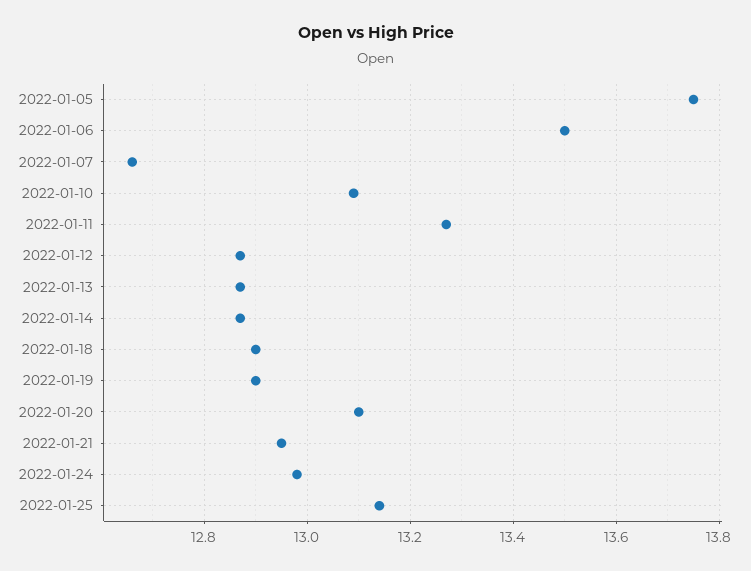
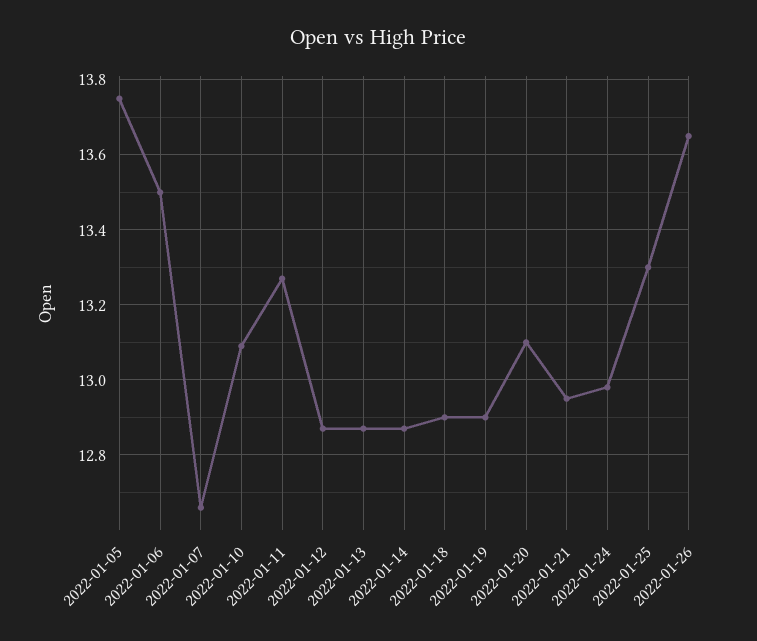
2022-01-25: 13.15 -> 13.3
2022-01-26: none -> 13.65

